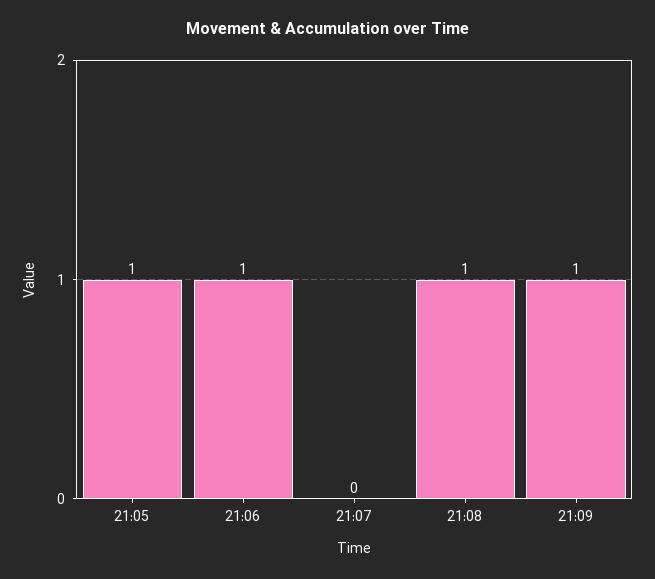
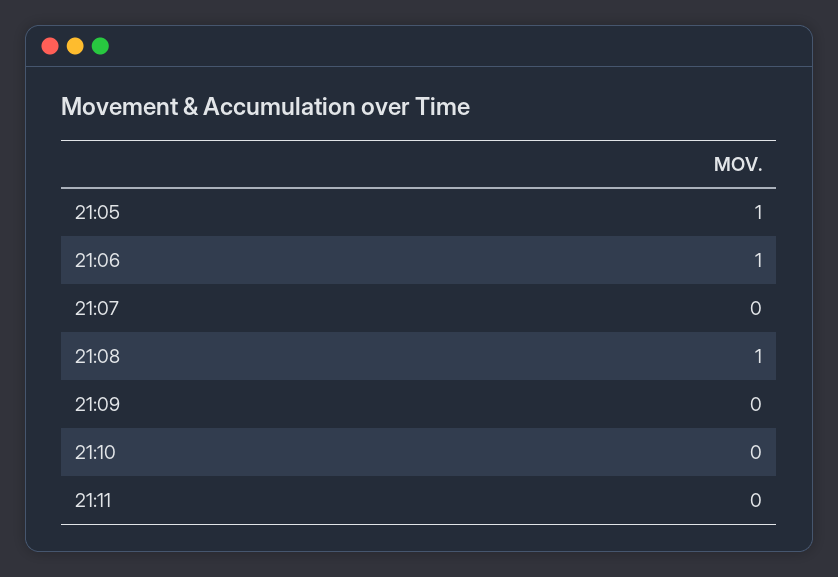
21:09: 1 -> 0
21:10: none -> 0
21:11: none -> 0

